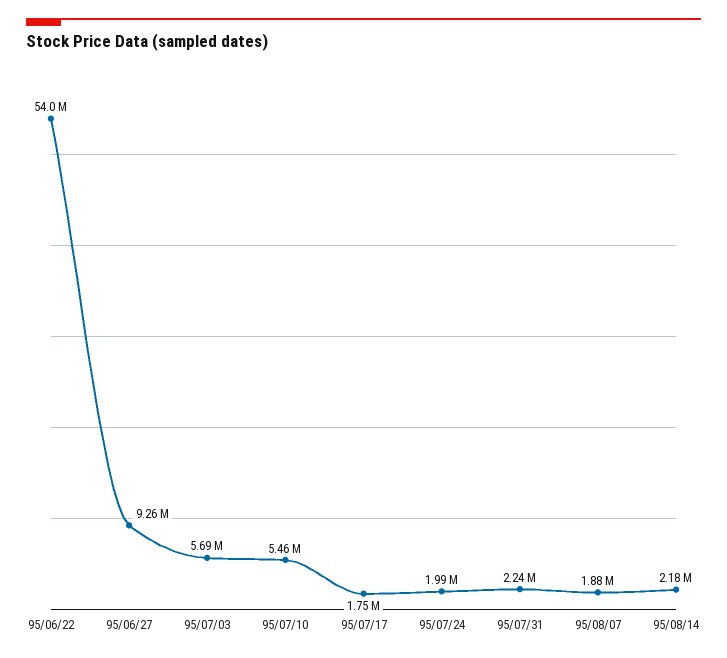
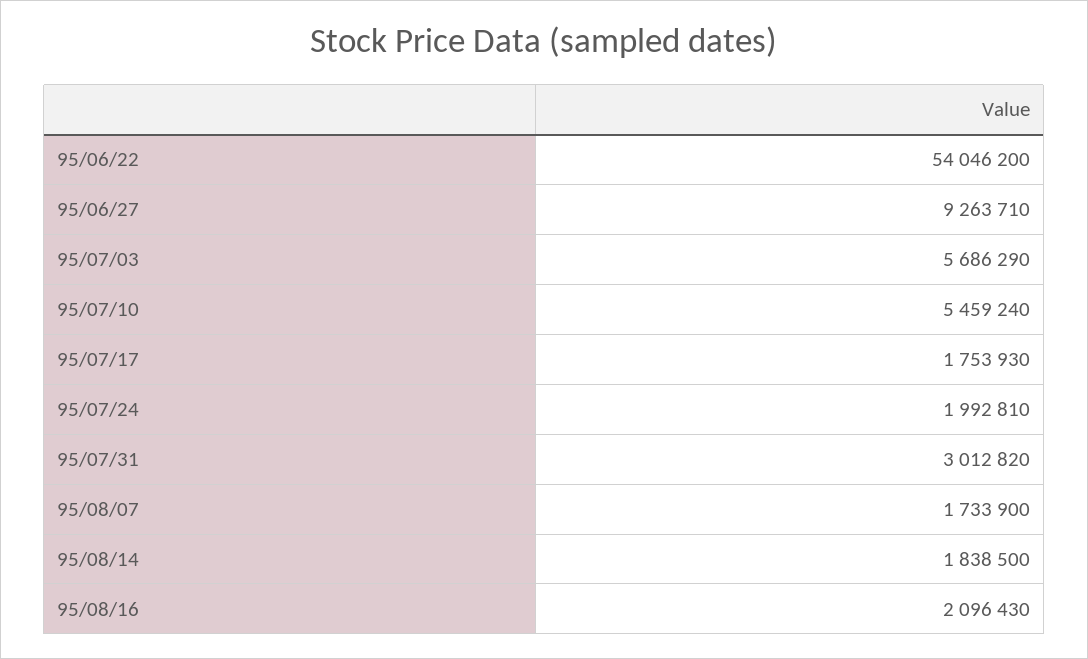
95/07/31: 2240000 -> 3012820
95/08/07: 1880000 -> 1733900
95/08/14: 2180000 -> 1838500
95/08/16: none -> 2096430

